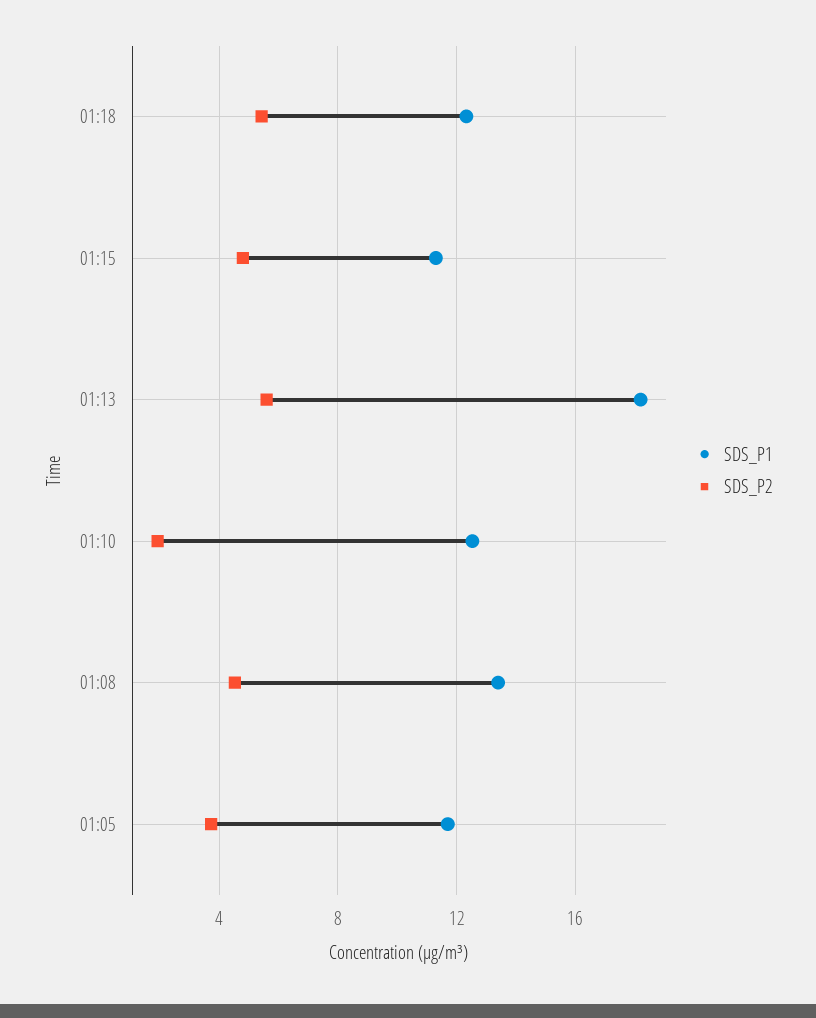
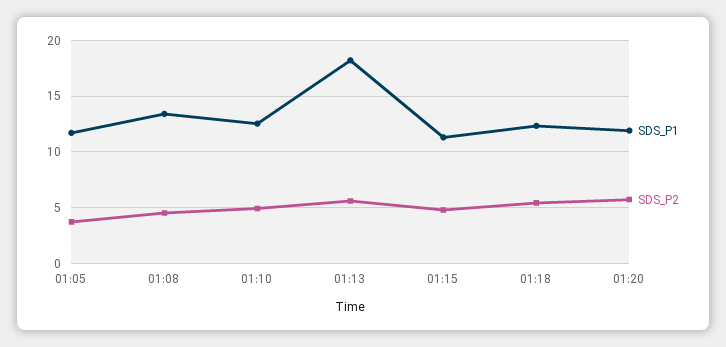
SDS_P2, 01:10: 2 -> 5
SDS_P1, 01:20: none -> 12
SDS_P2, 01:20: none -> 6

